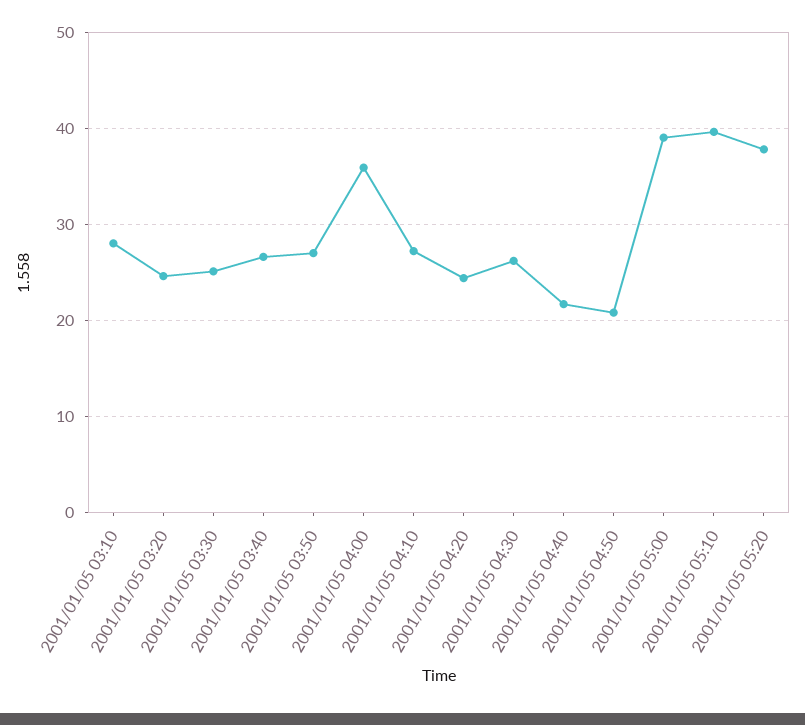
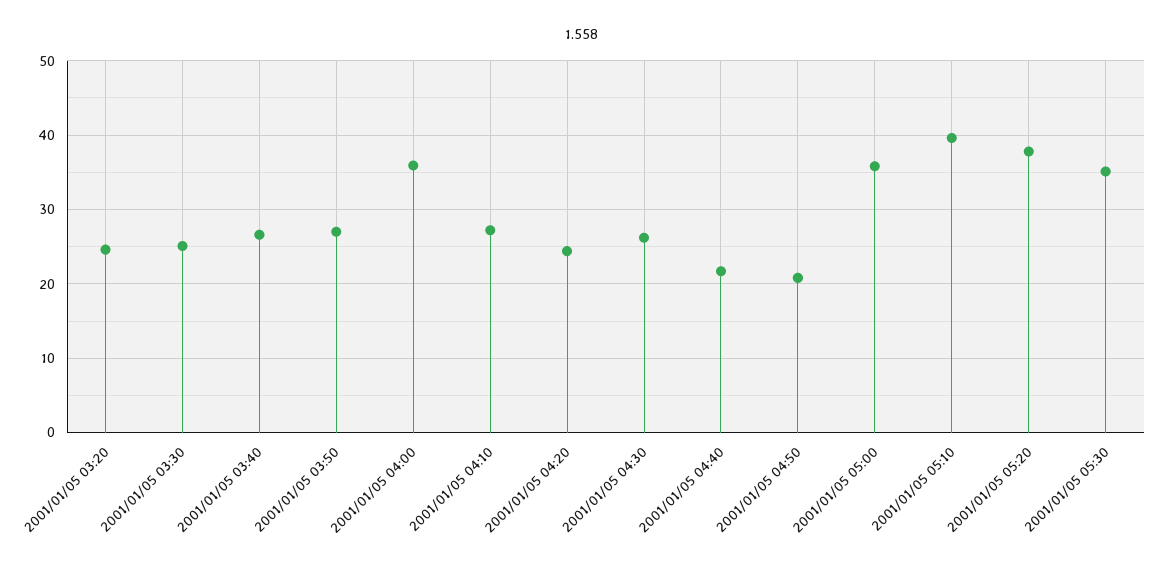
2001/01/05 03:10: 28 -> none
2001/01/05 05:00: 39 -> 36
2001/01/05 05:30: none -> 35

